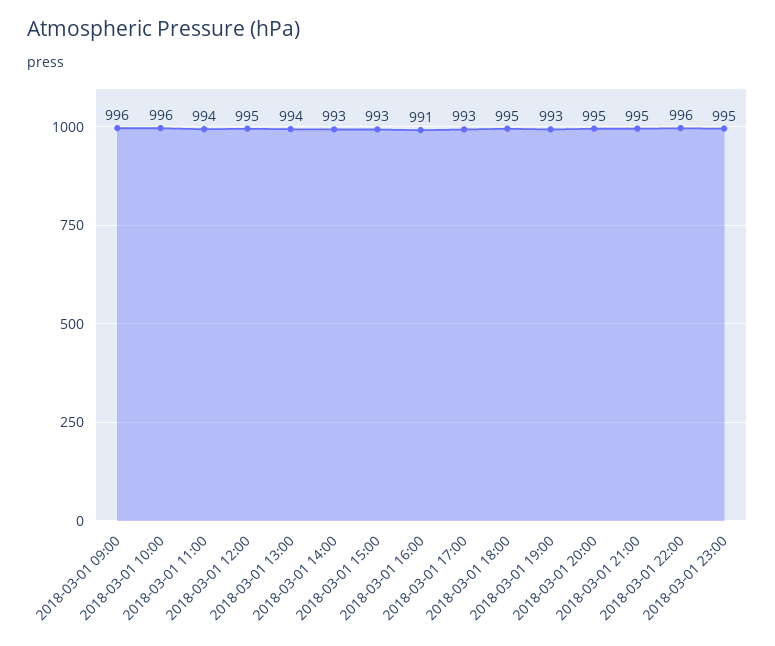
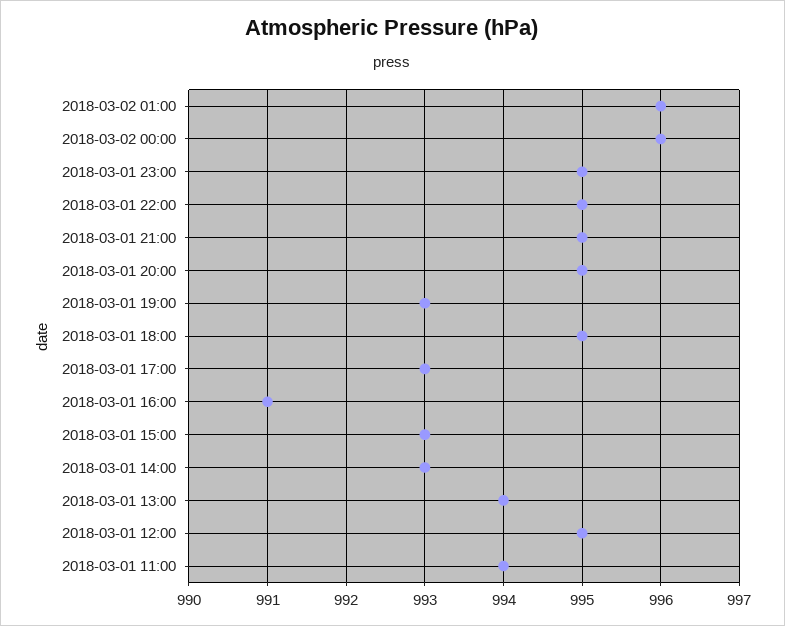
2018-03-01 09:00: 996 -> none
2018-03-01 10:00: 996 -> none
2018-03-01 22:00: 996 -> 995
2018-03-02 01:00: none -> 996
2018-03-02 00:00: none -> 996

